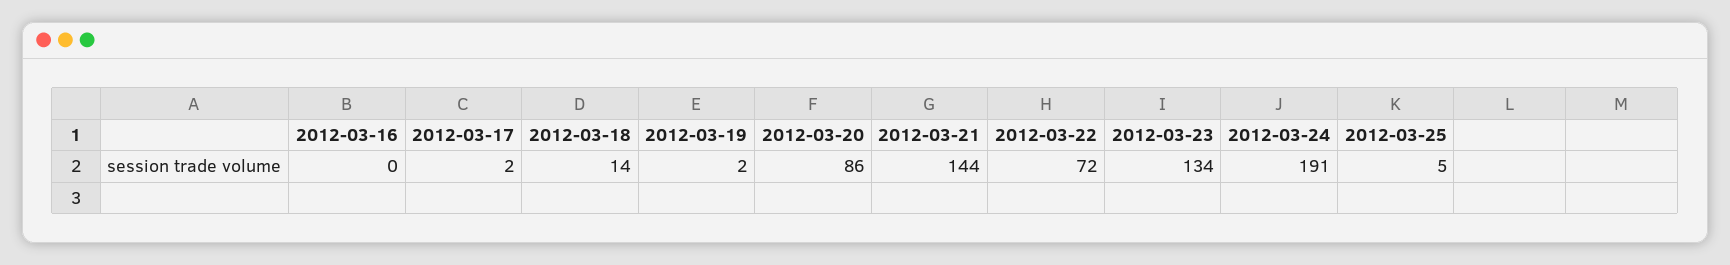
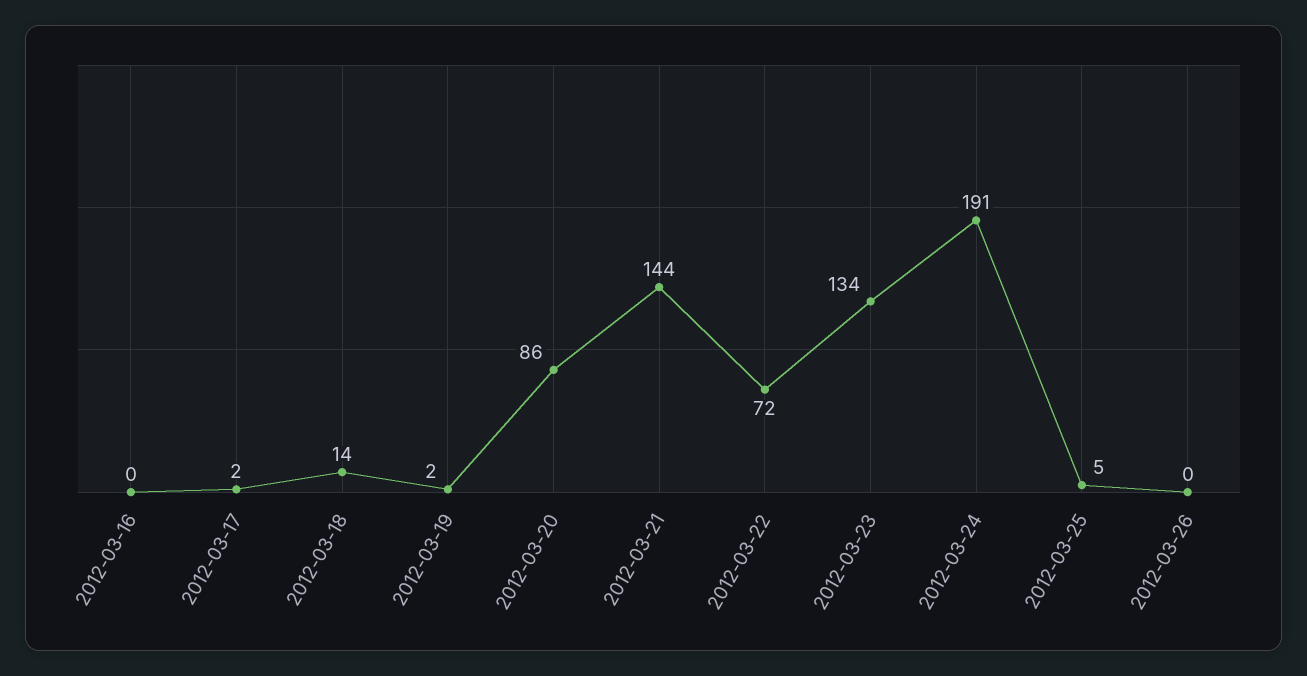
2012-03-26: none -> 0

